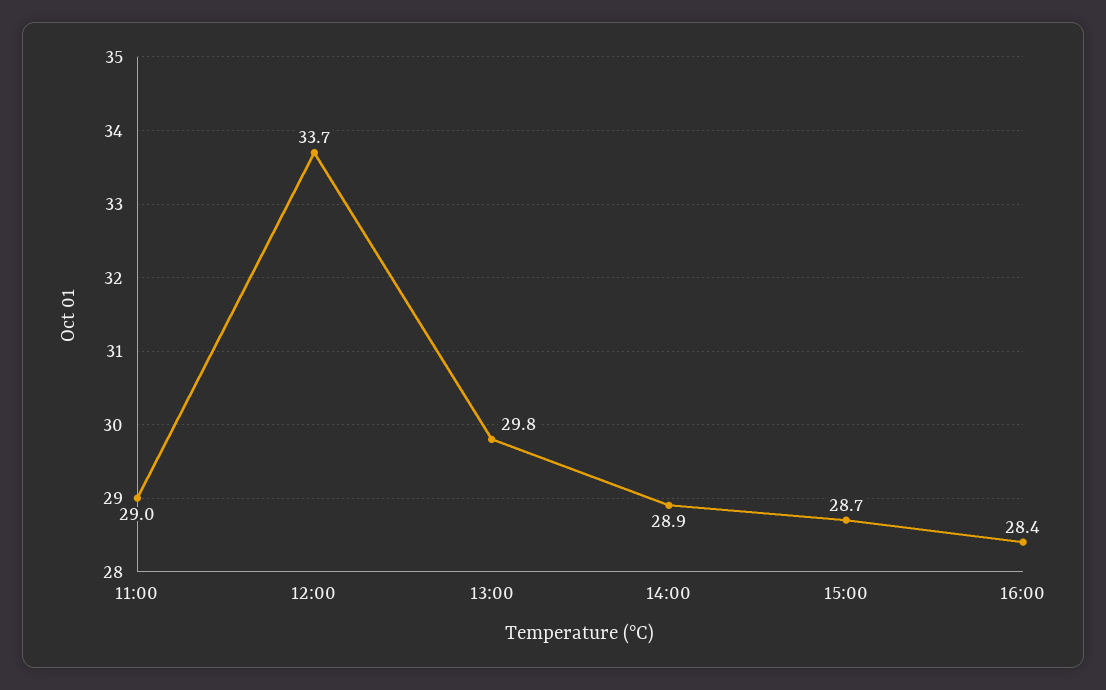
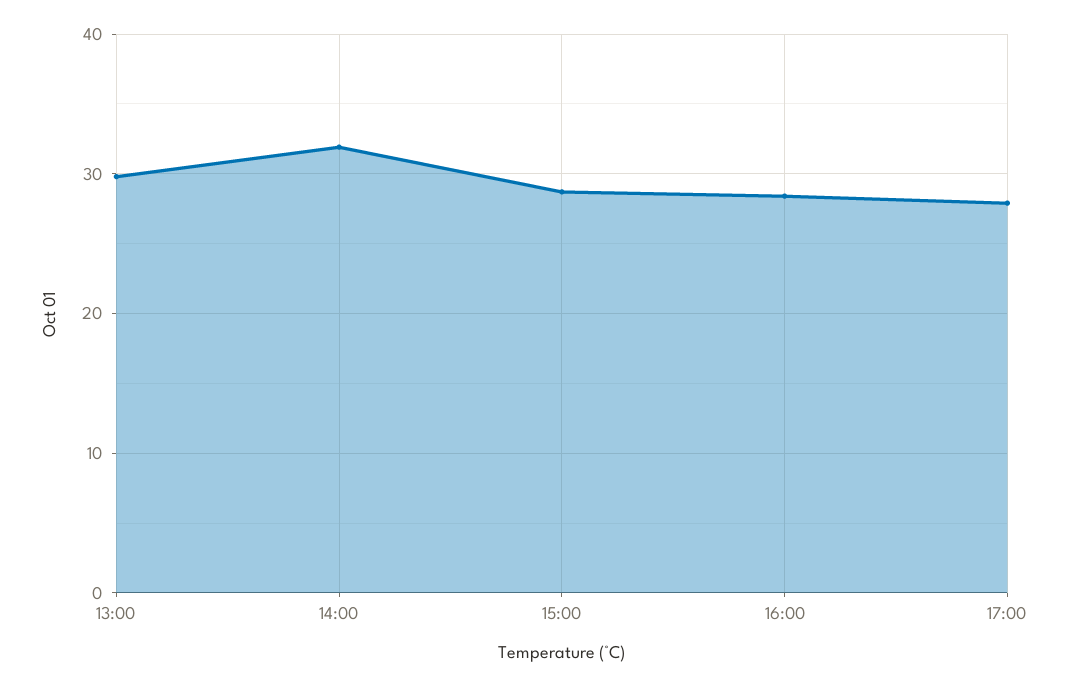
11:00: 29 -> none
12:00: 33.7 -> none
14:00: 28.9 -> 32
17:00: none -> 28

